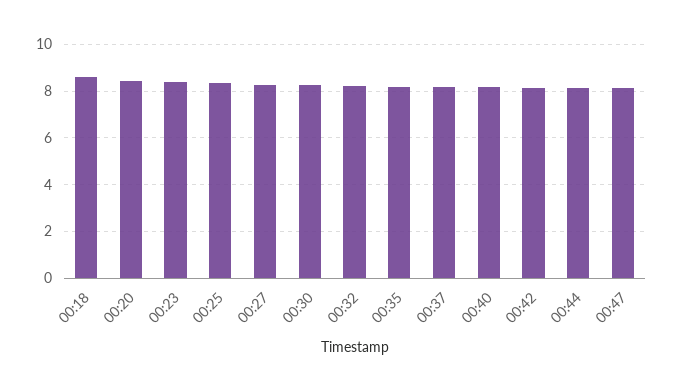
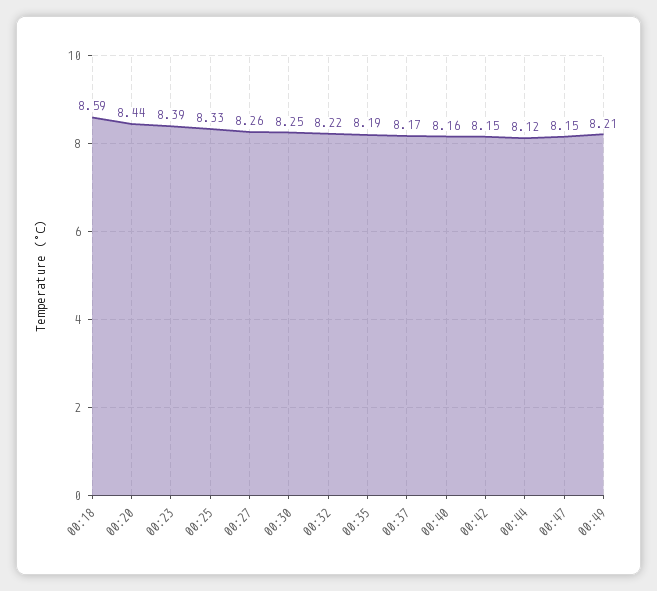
00:49: none -> 8.21

